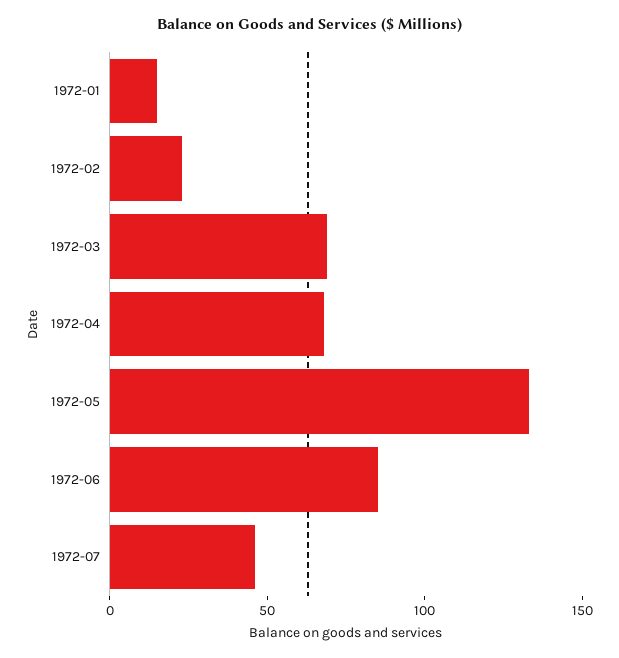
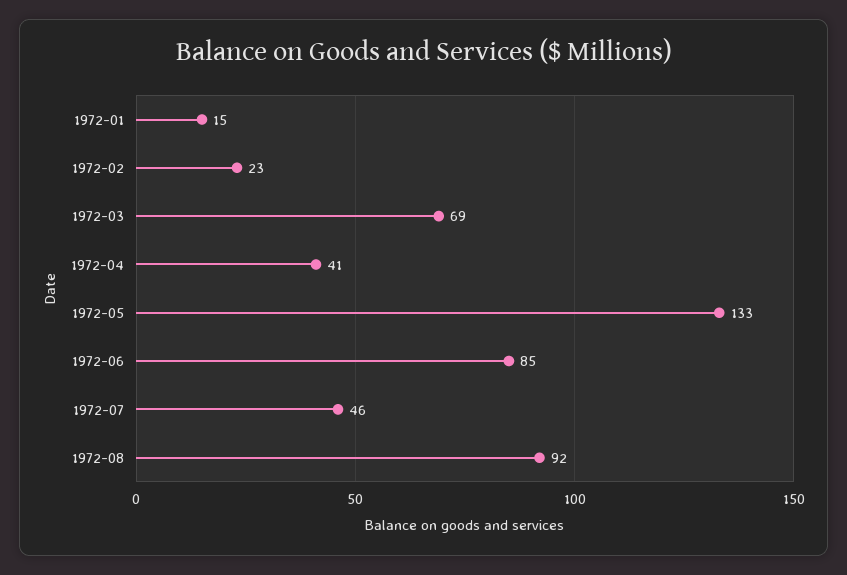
1972-04: 70 -> 41
1972-08: none -> 92

